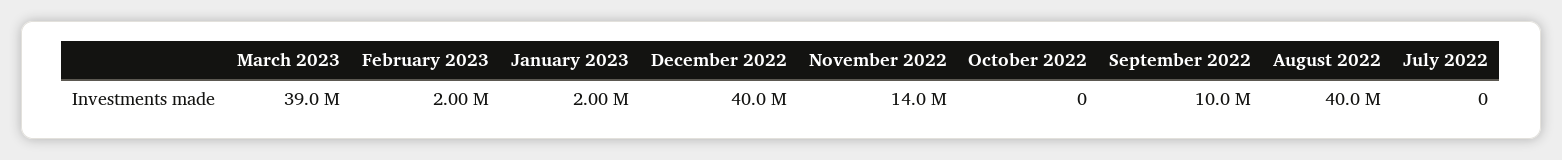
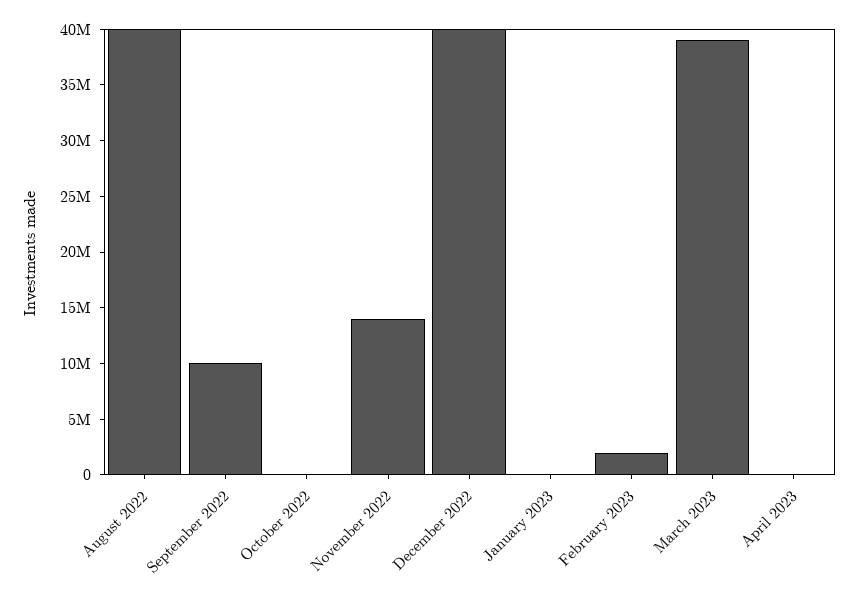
January 2023: 2000000 -> 0
July 2022: 0 -> none
April 2023: none -> 0

